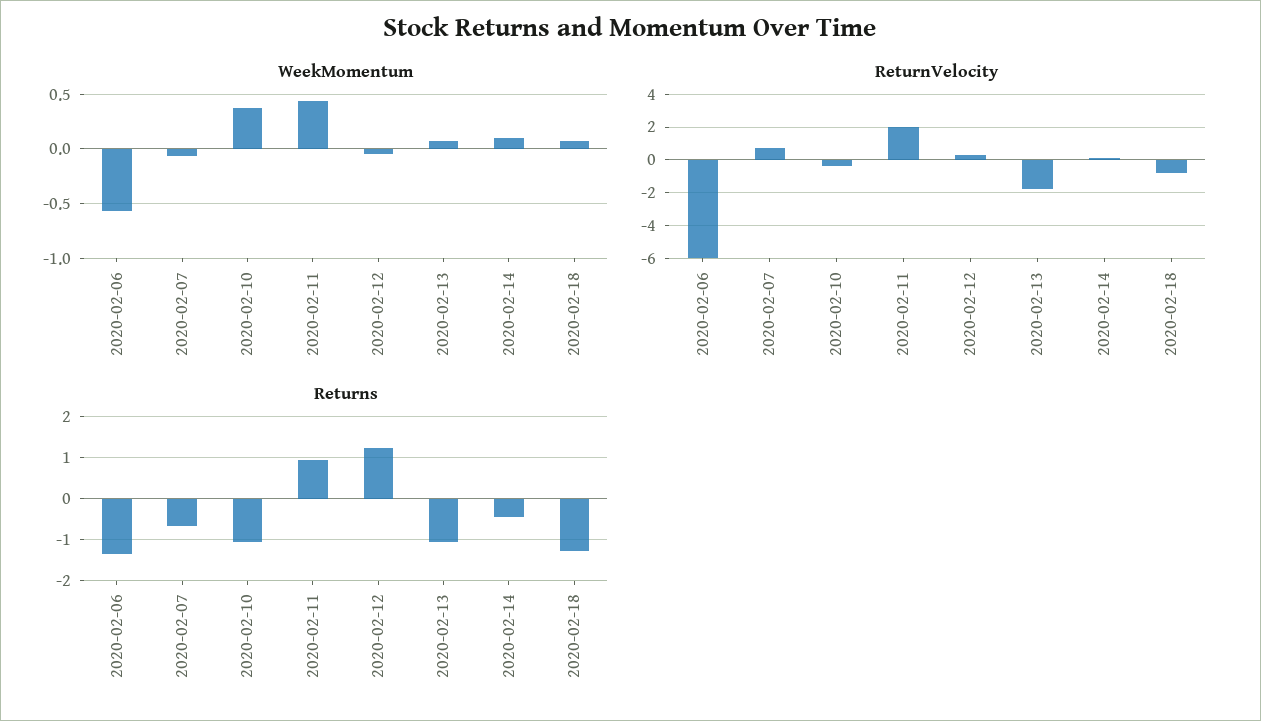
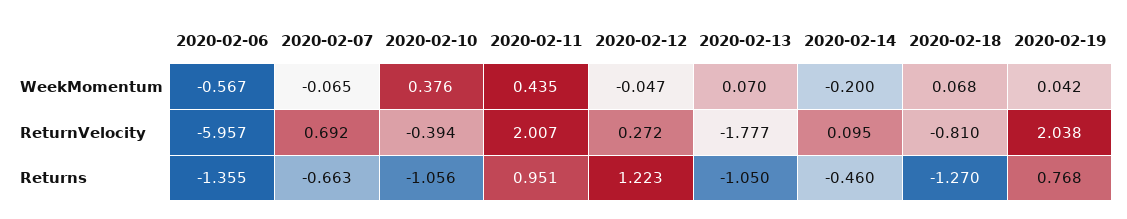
WeekMomentum, 2020-02-14: 0.1 -> -0.2
WeekMomentum, 2020-02-19: none -> 0.042
ReturnVelocity, 2020-02-19: none -> 2.038
Returns, 2020-02-19: none -> 0.768

